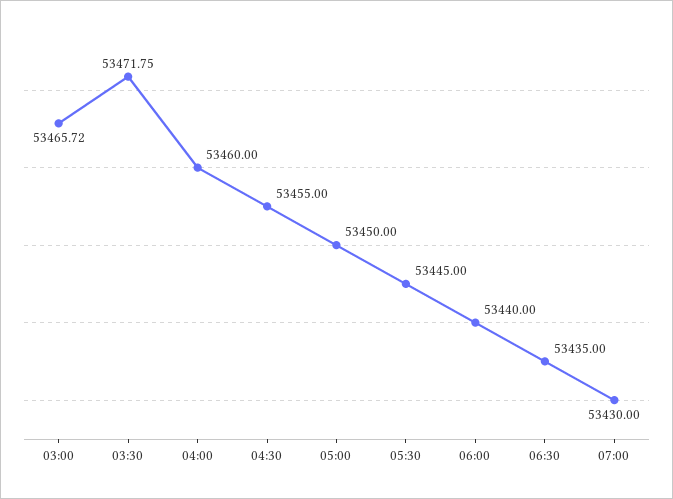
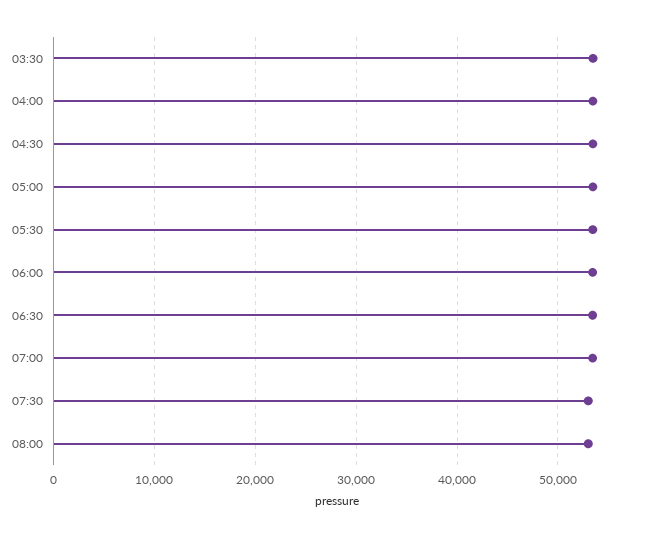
03:00: 53465.72 -> none
07:30: none -> 53000
08:00: none -> 53000

